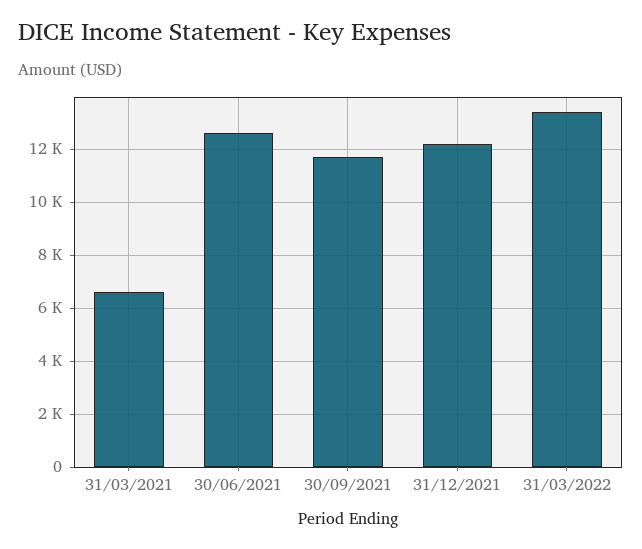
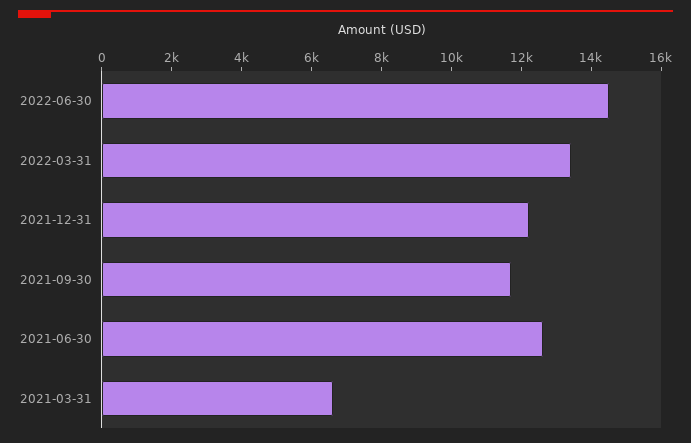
2022-06-30: none -> 14500

